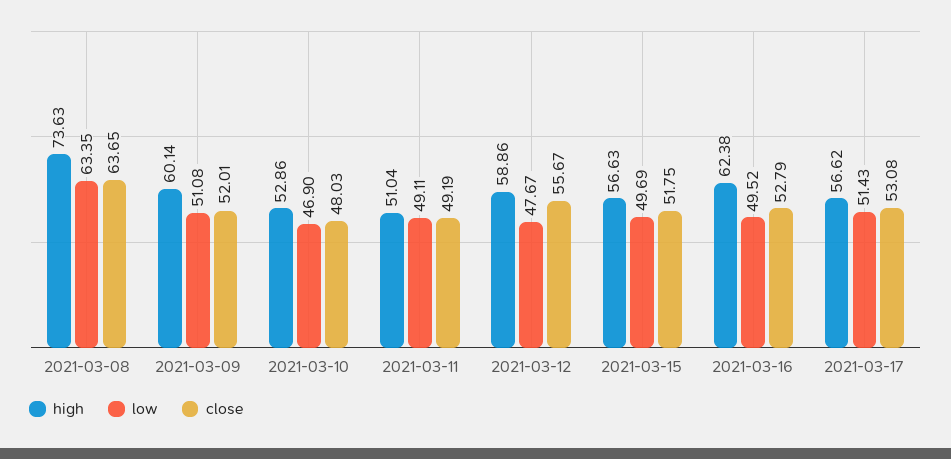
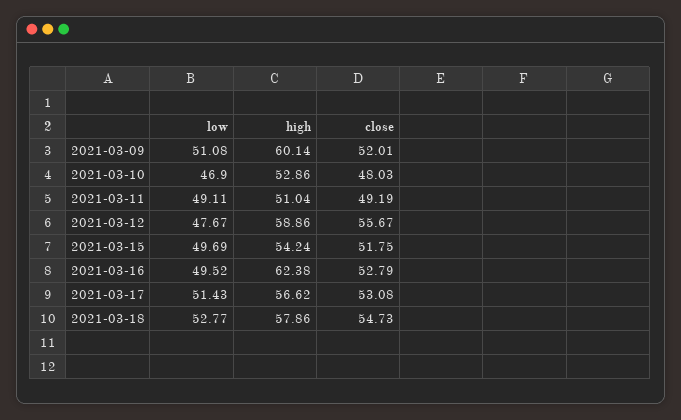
high, 2021-03-08: 73.63 -> none
low, 2021-03-08: 63.35 -> none
close, 2021-03-08: 63.65 -> none
high, 2021-03-15: 56.63 -> 54.24
low, 2021-03-18: none -> 52.77
high, 2021-03-18: none -> 57.86
close, 2021-03-18: none -> 54.73

